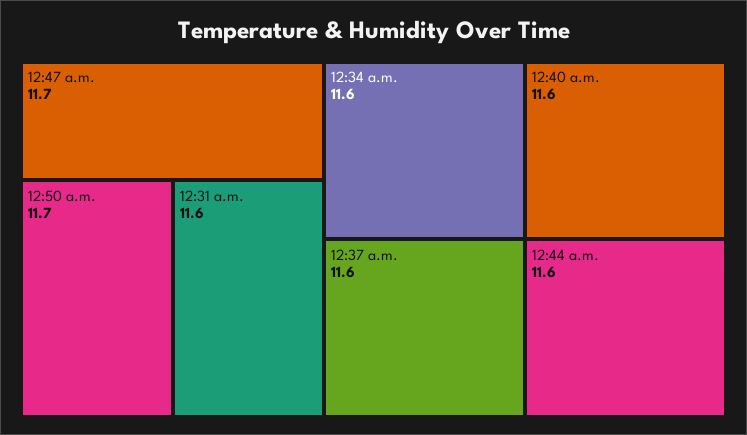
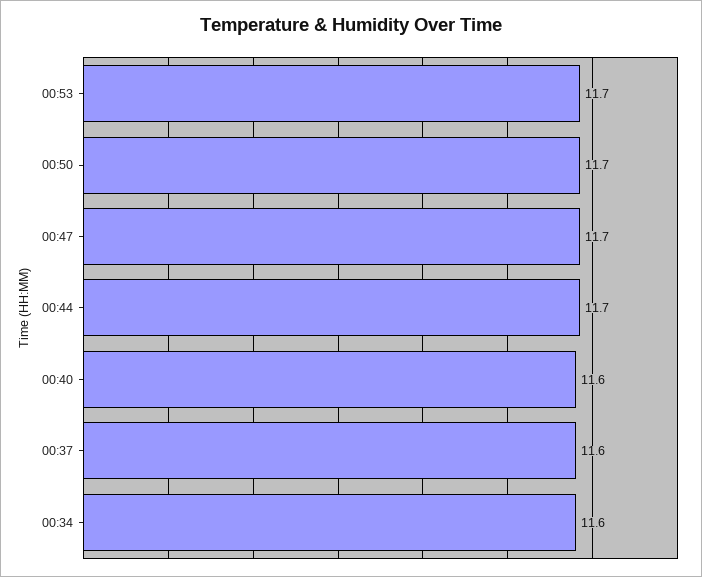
12:31 a.m.: 11.6 -> none
12:44 a.m.: 11.6 -> 11.7
00:53: none -> 11.7

